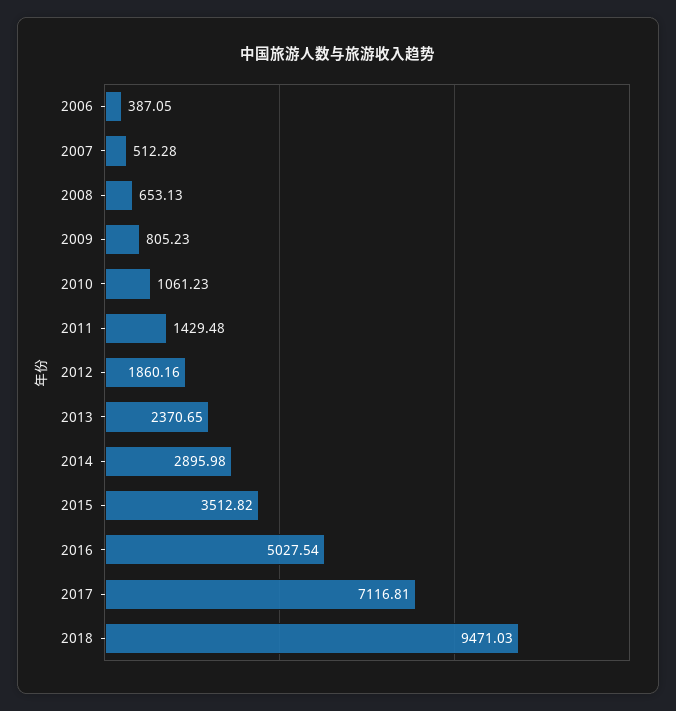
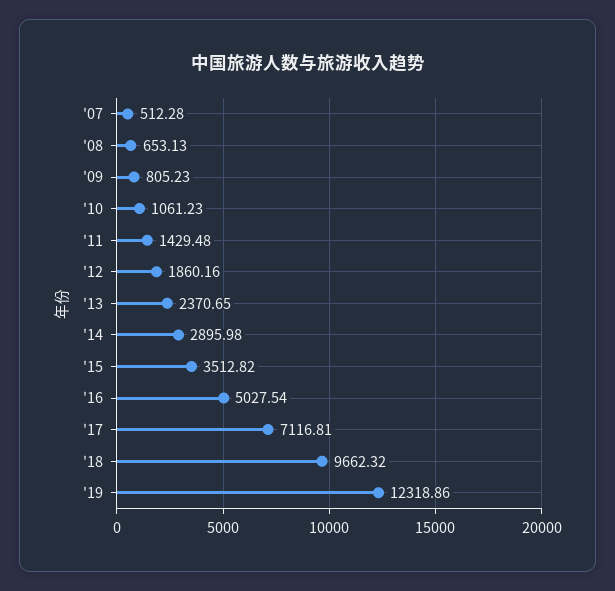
2006: 387.05 -> none
2018: 9471.03 -> 9662.32
'19: none -> 12318.86

